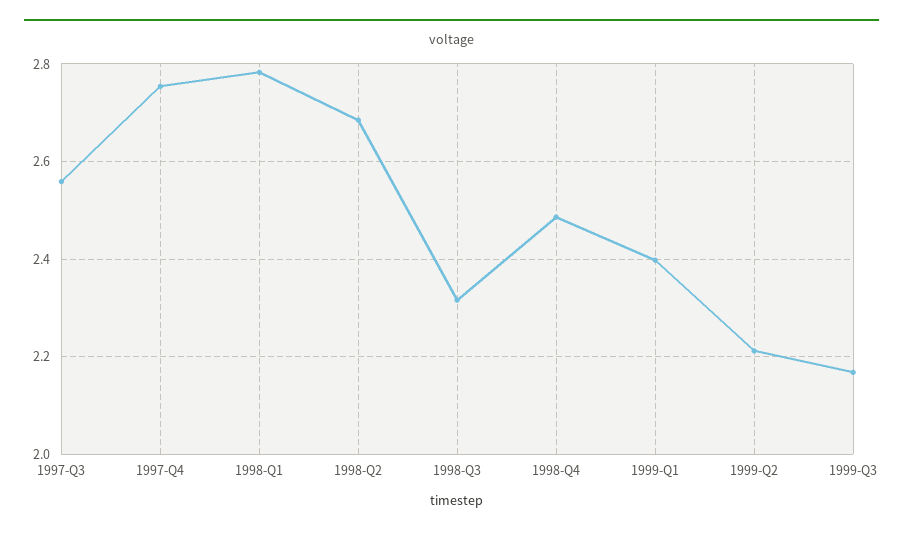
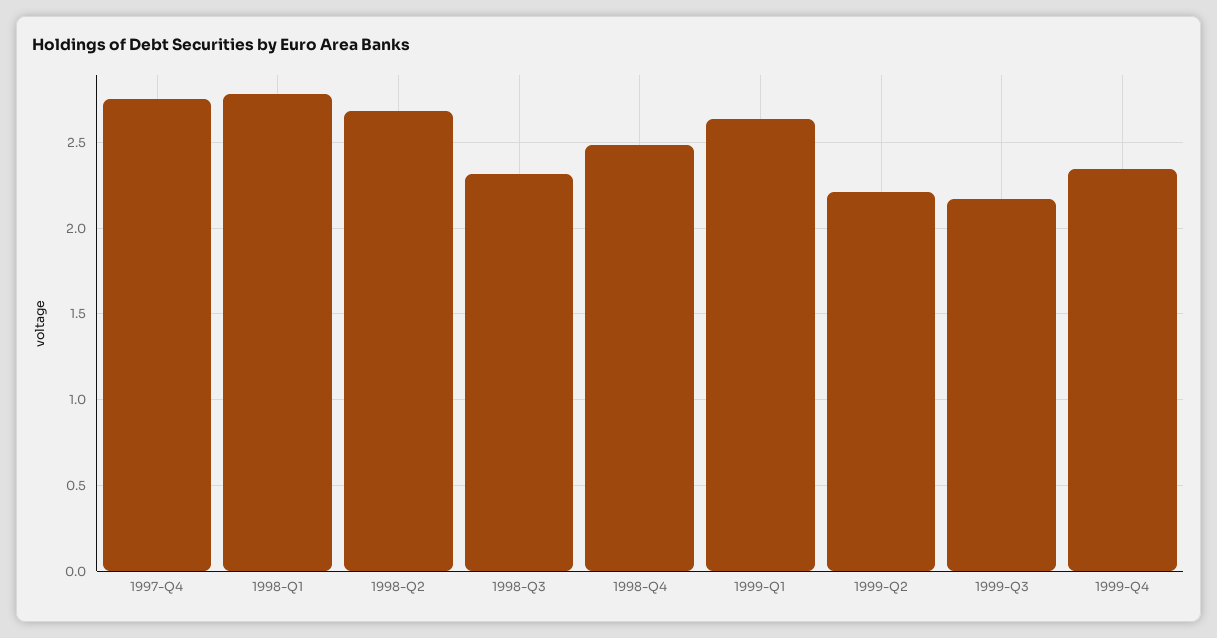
1997-Q3: 2.56 -> none
1999-Q1: 2.4 -> 2.65
1999-Q4: none -> 2.35

